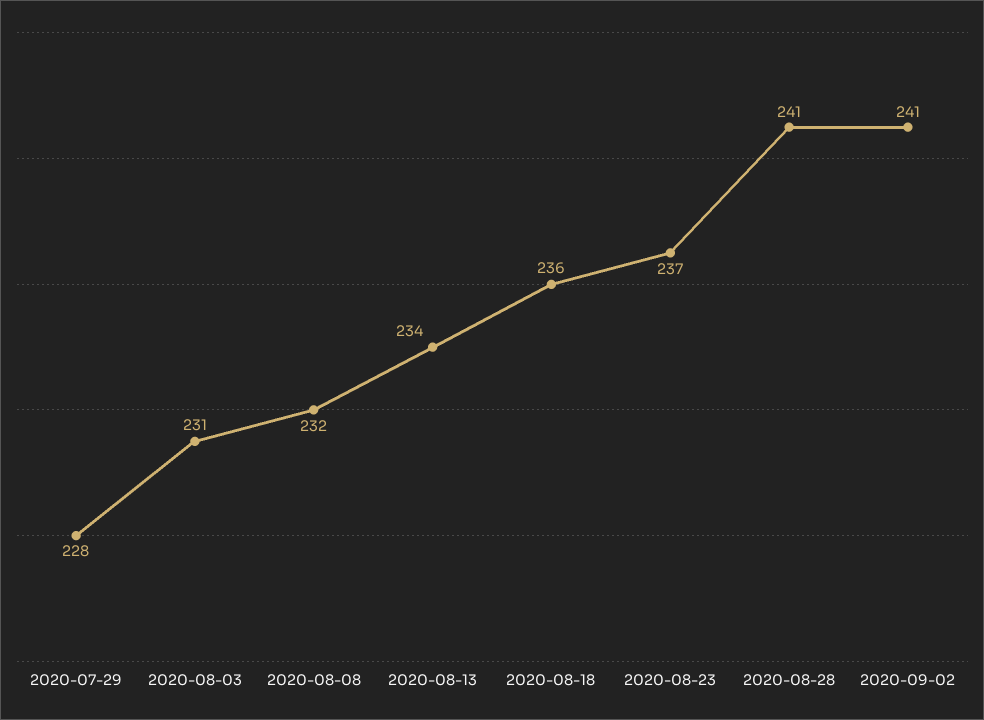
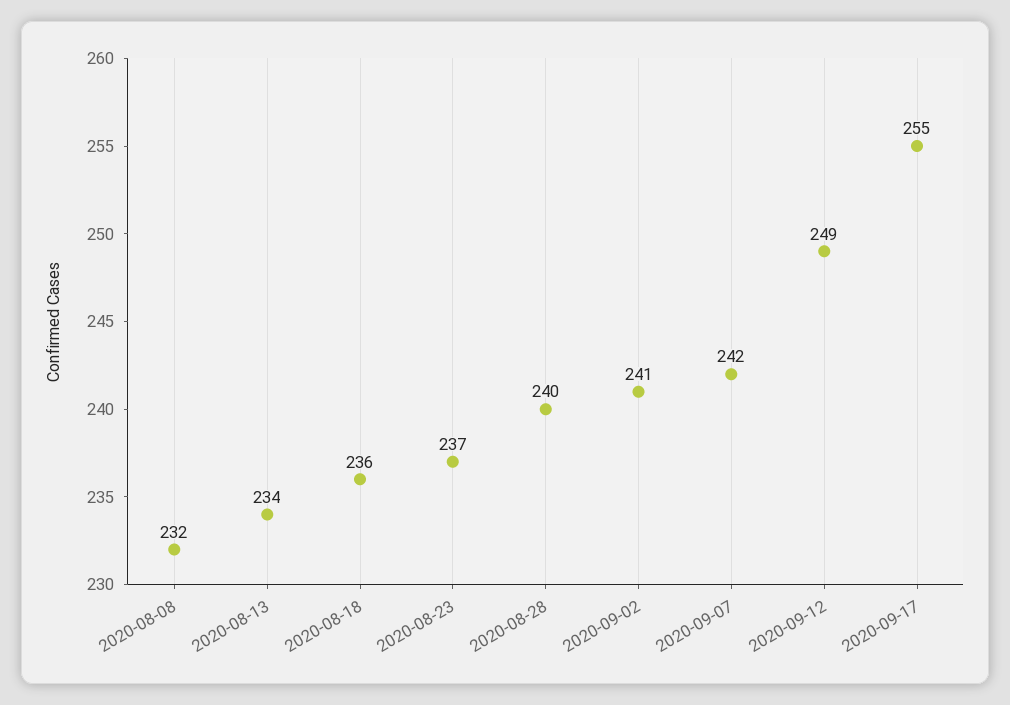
2020-07-29: 228 -> none
2020-08-03: 231 -> none
2020-08-28: 241 -> 240
2020-09-07: none -> 242
2020-09-12: none -> 249
2020-09-17: none -> 255

